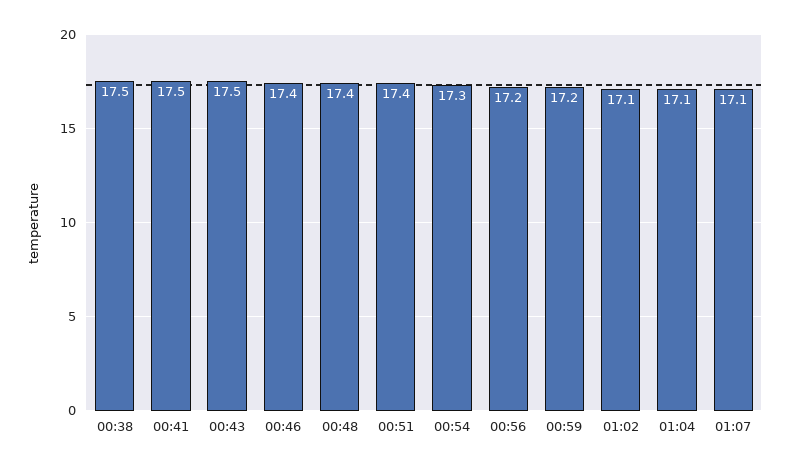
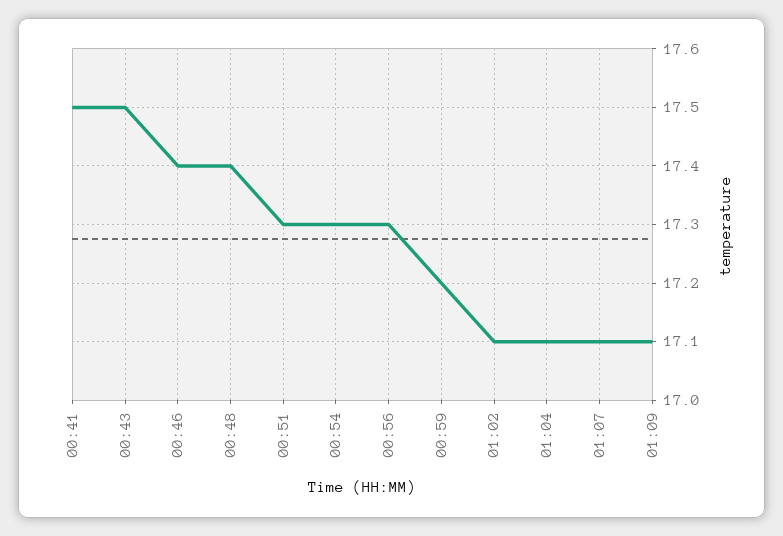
00:38: 17.5 -> none
00:51: 17.4 -> 17.3
00:56: 17.2 -> 17.3
01:09: none -> 17.1

